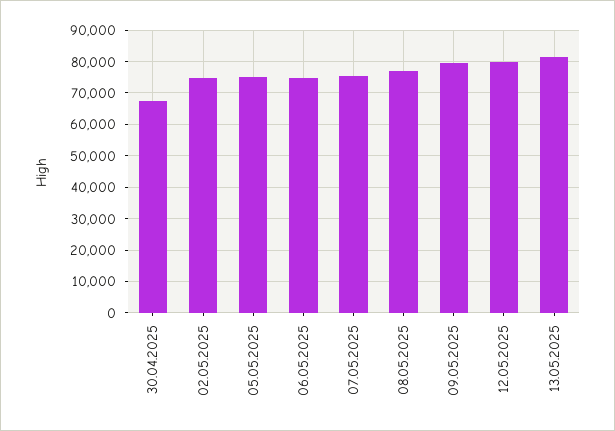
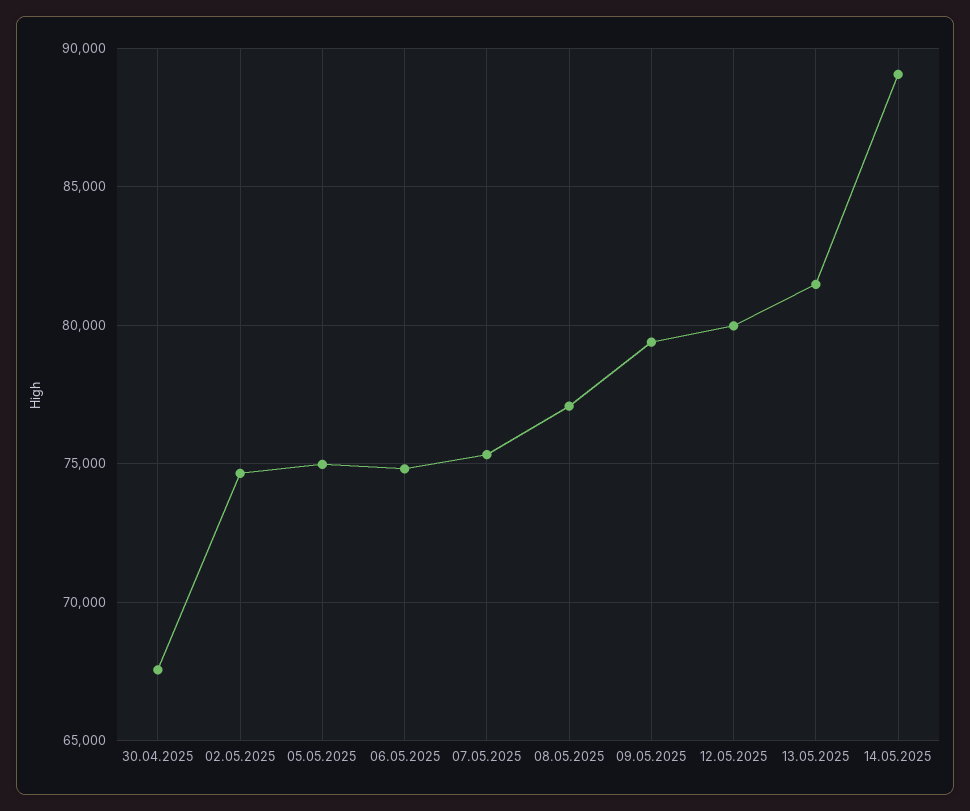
14.05.2025: none -> 89000

